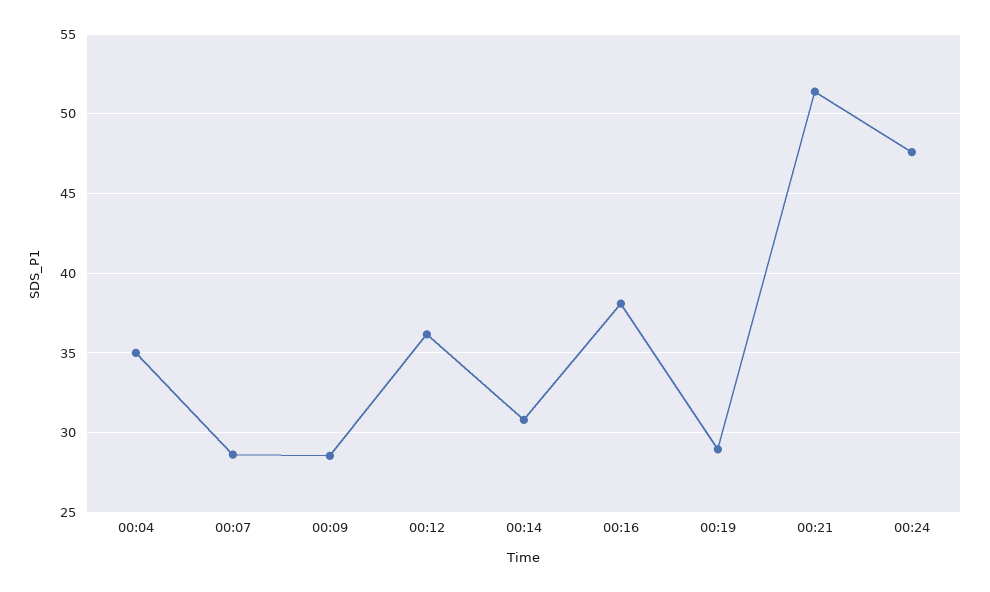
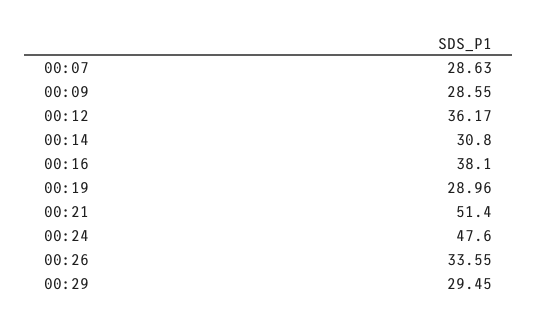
00:04: 35 -> none
00:26: none -> 33.55
00:29: none -> 29.45

